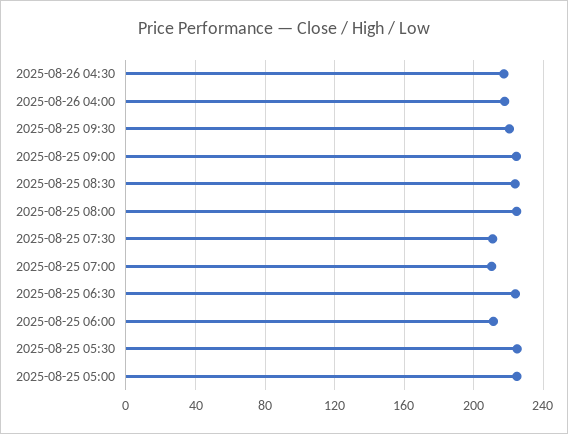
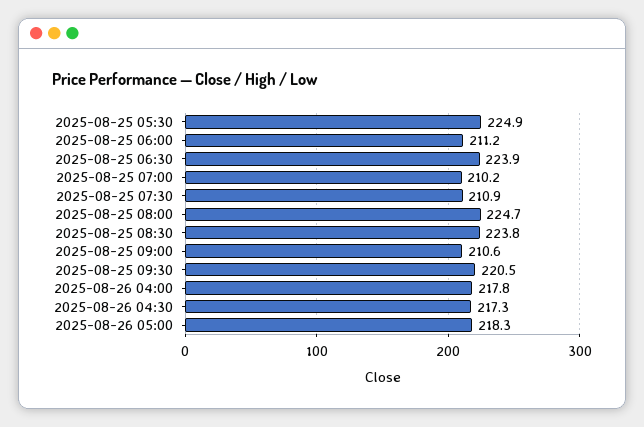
2025-08-25 09:00: 225 -> 210.6
2025-08-25 05:00: 225 -> none
2025-08-26 05:00: none -> 218.3

